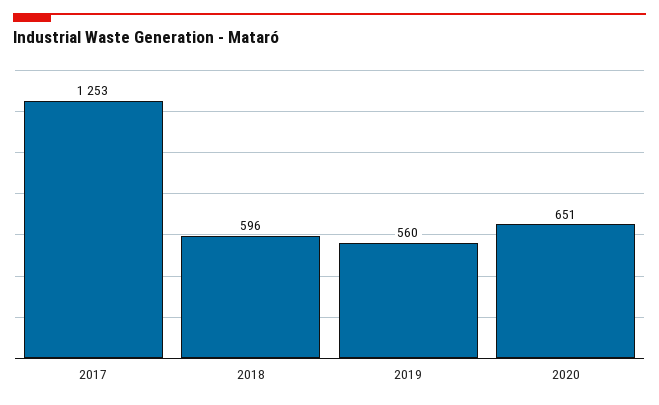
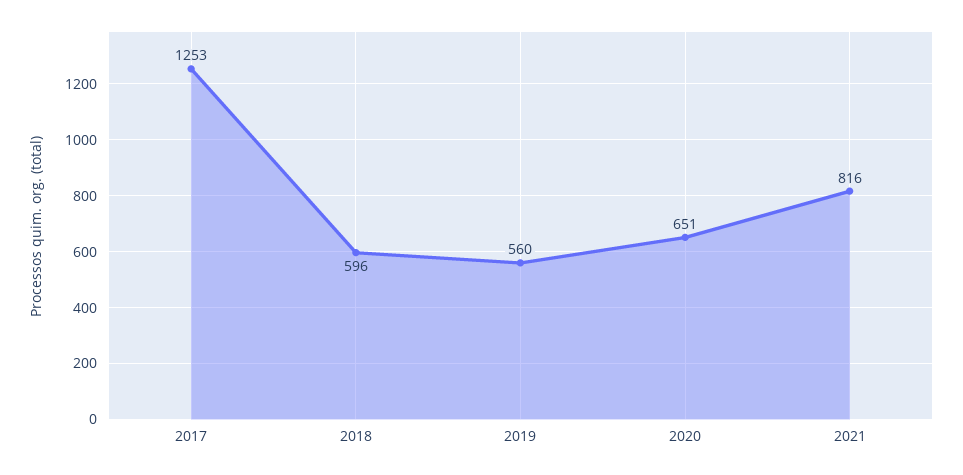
2021: none -> 816

